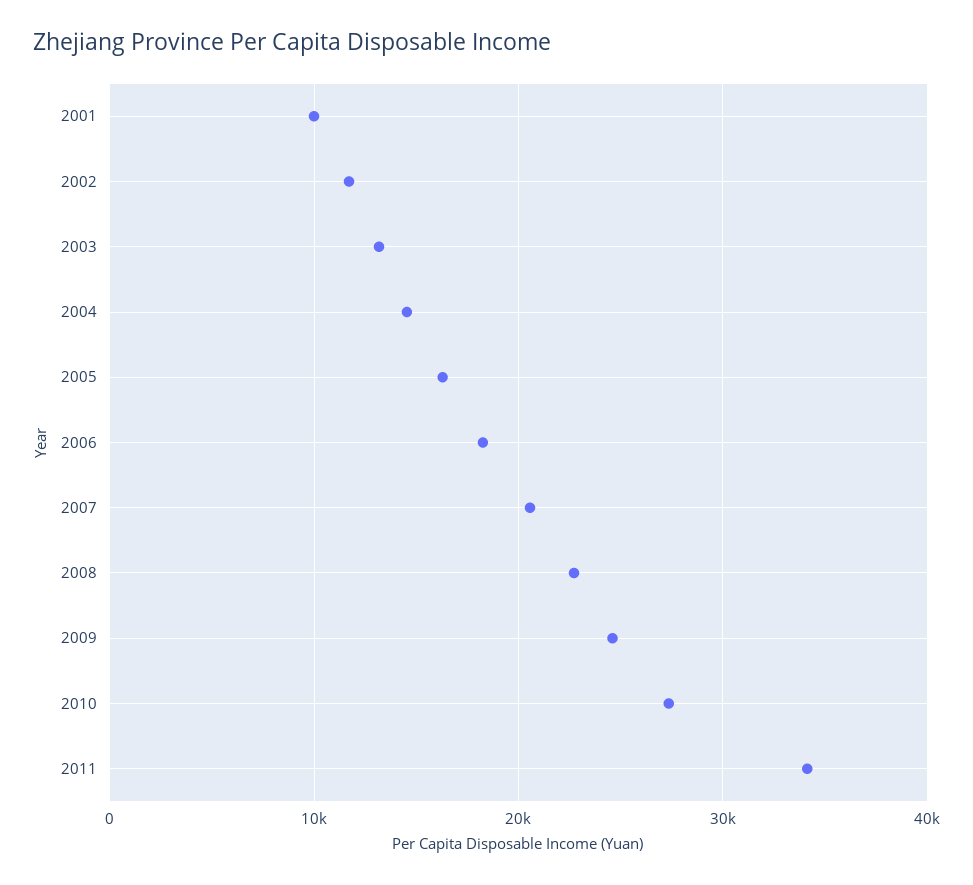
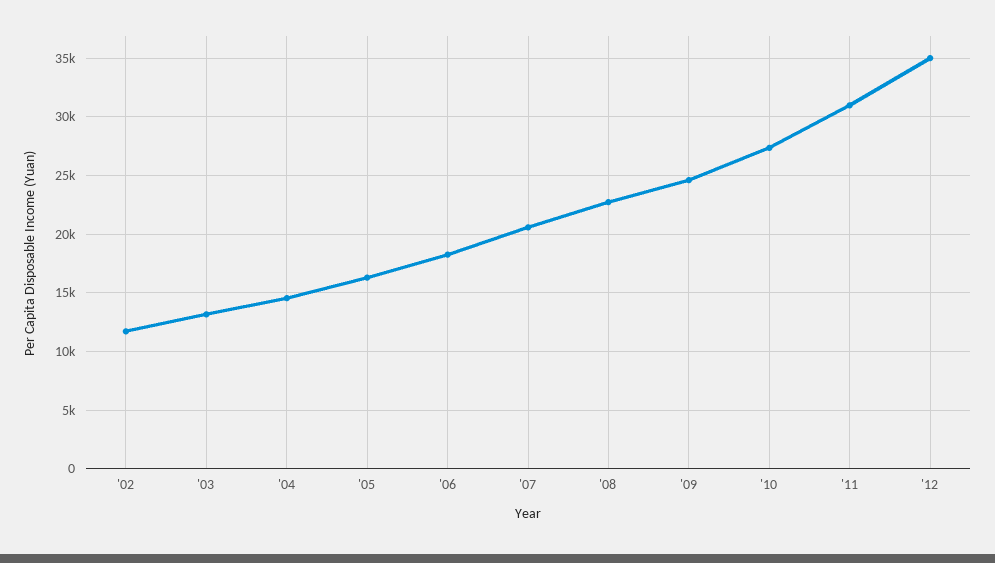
2001: 10000 -> none
2011: 34000 -> 31000
'12: none -> 35000

